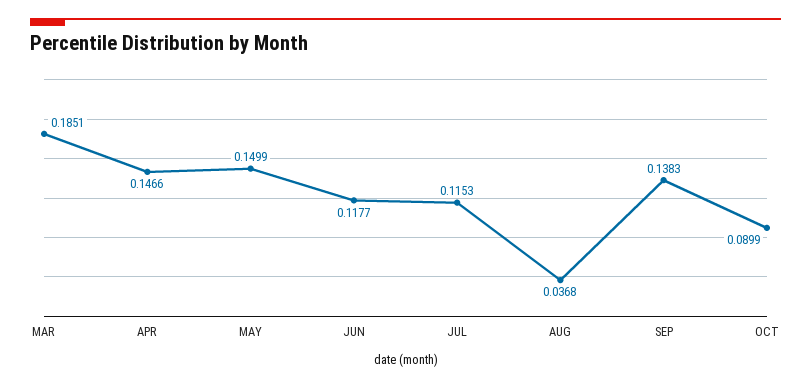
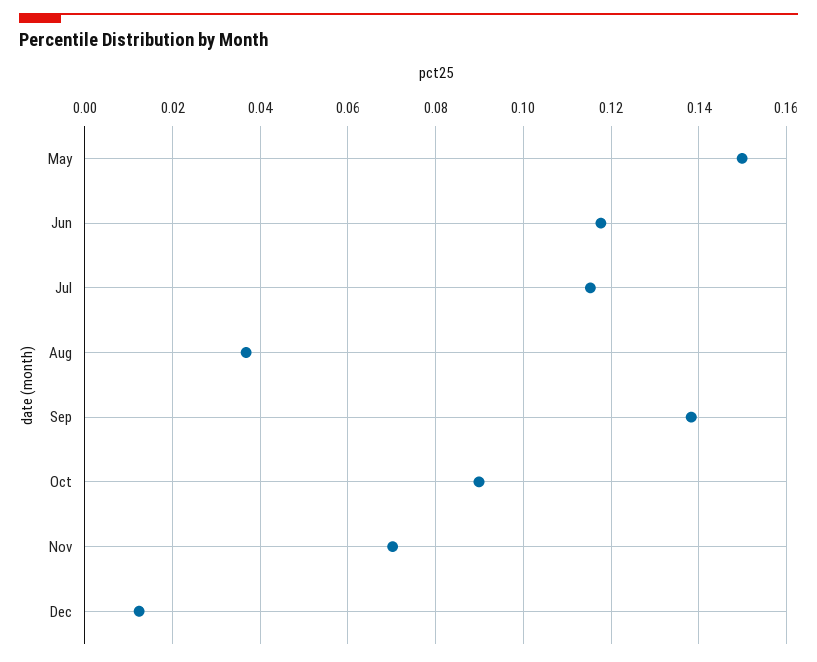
MAR: 0.1851 -> none
APR: 0.1466 -> none
Nov: none -> 0.07
Dec: none -> 0.012

